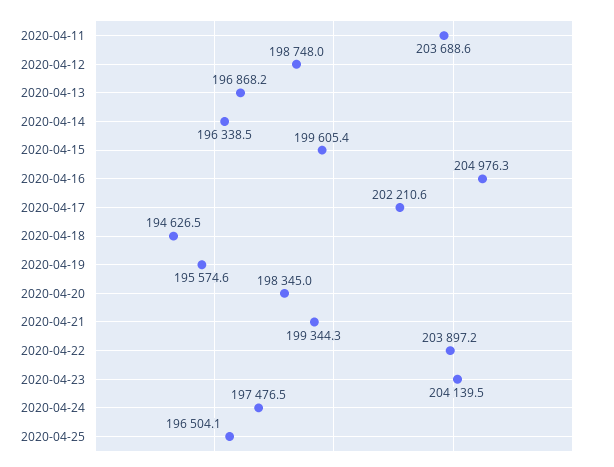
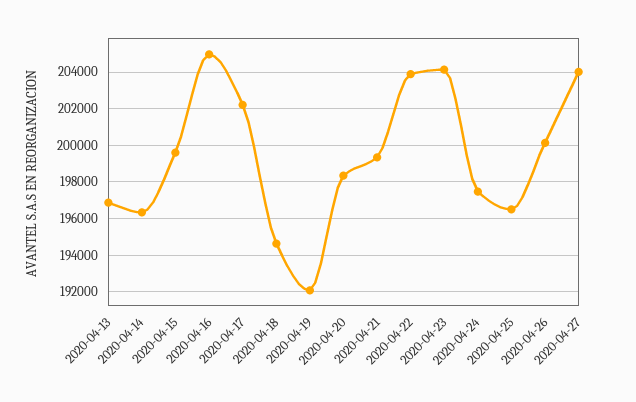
2020-04-11: 203688.6 -> none
2020-04-12: 198748 -> none
2020-04-19: 195574.6 -> 192000
2020-04-26: none -> 200000
2020-04-27: none -> 204000

